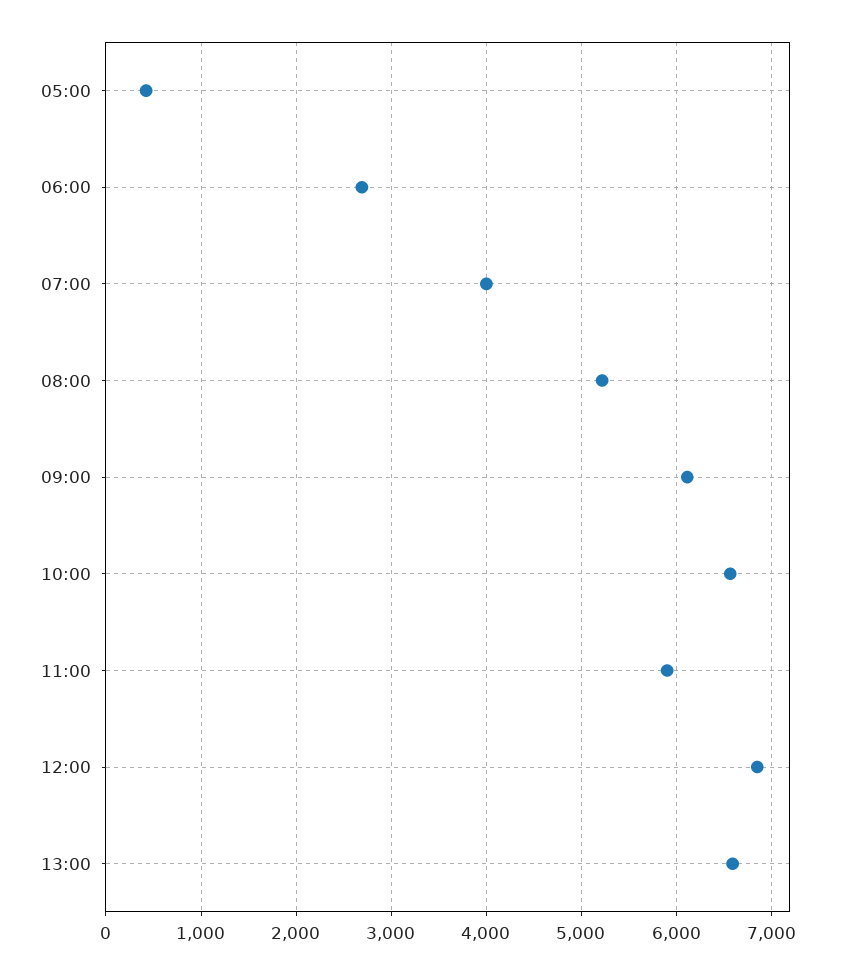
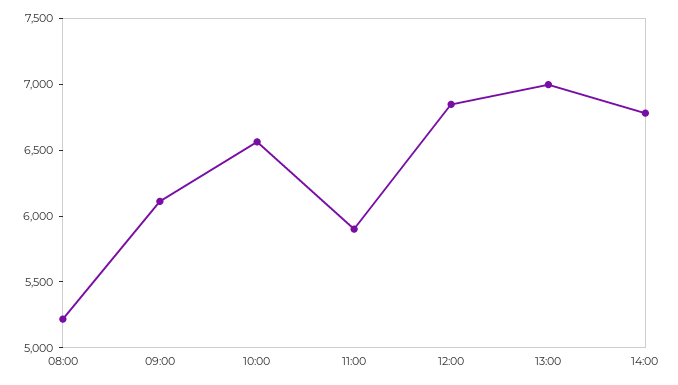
05:00: 400 -> none
06:00: 2700 -> none
07:00: 4000 -> none
13:00: 6600 -> 7000
14:00: none -> 6800

